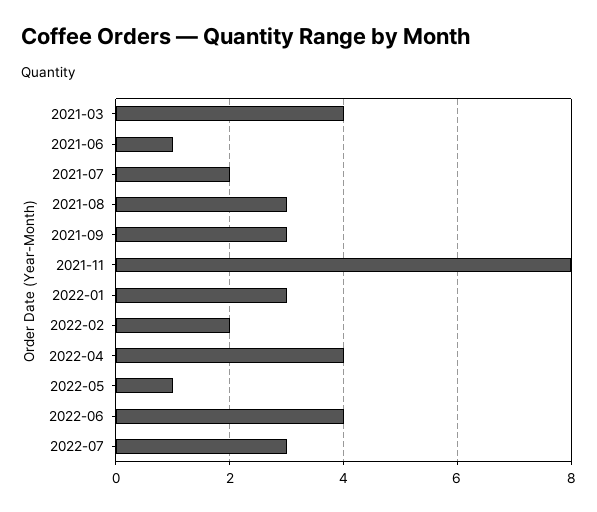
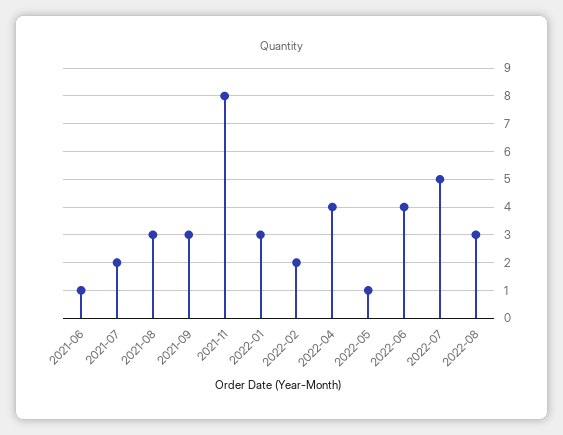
2021-03: 4 -> none
2022-07: 3 -> 5
2022-08: none -> 3

